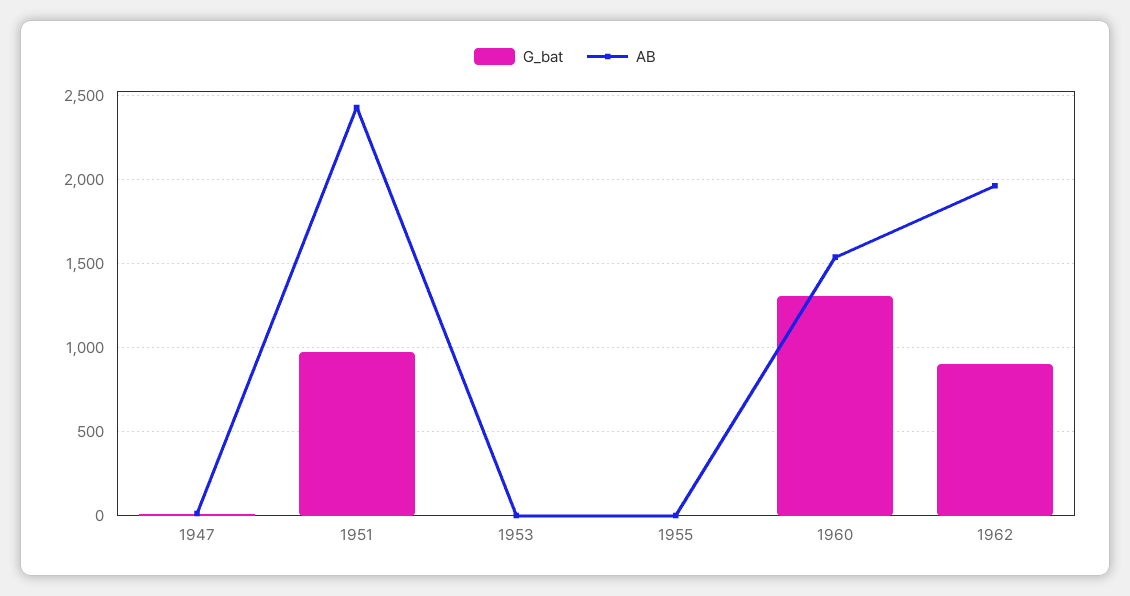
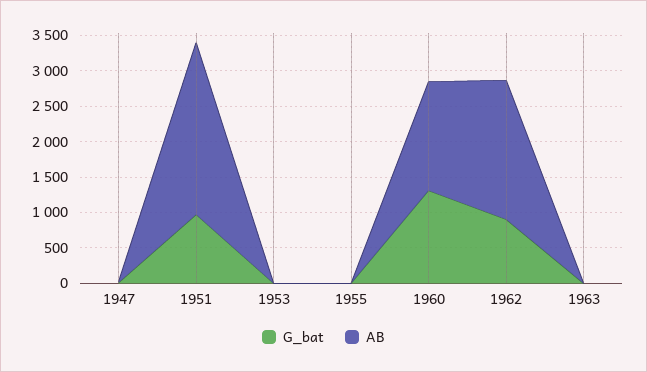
G_bat, 1963: none -> 0
AB, 1963: none -> 0

